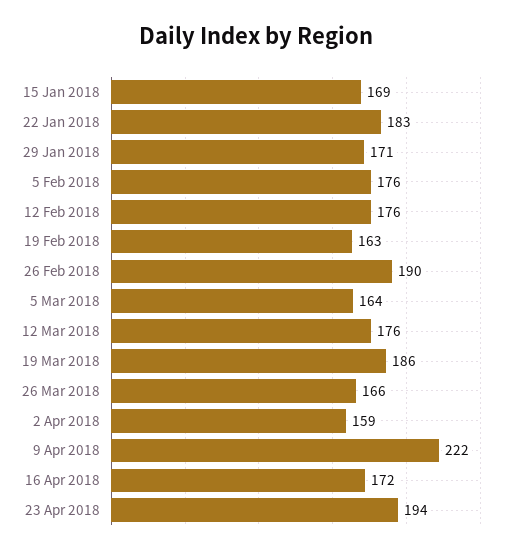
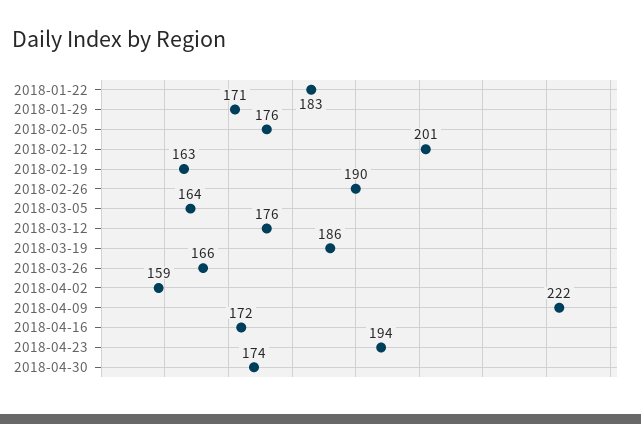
15 Jan 2018: 169 -> none
12 Feb 2018: 176 -> 201
2018-04-30: none -> 174

